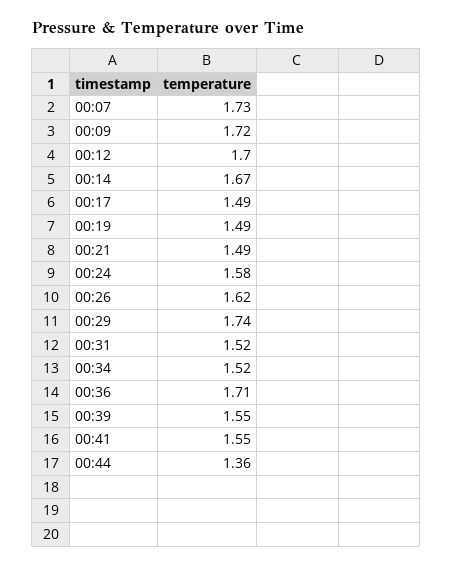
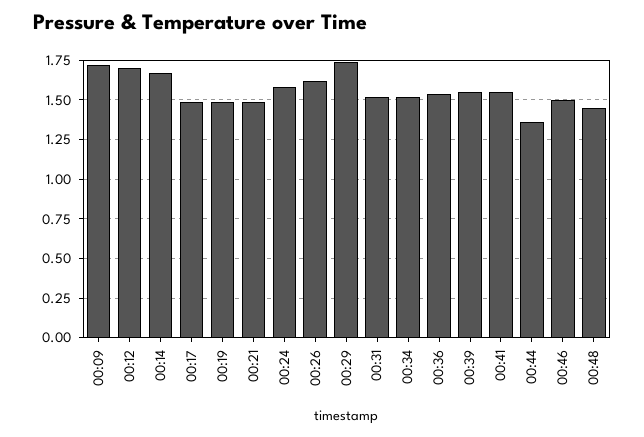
00:07: 1.73 -> none
00:36: 1.71 -> 1.55
00:46: none -> 1.5
00:48: none -> 1.45

